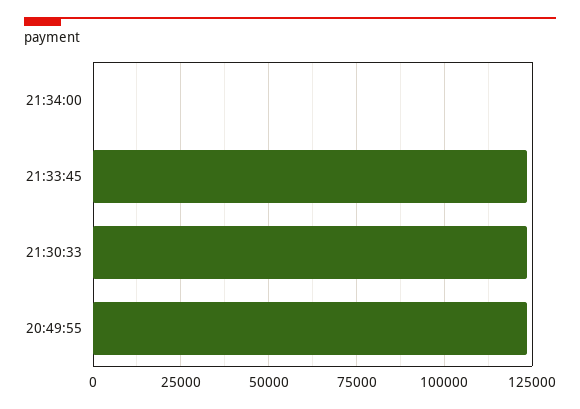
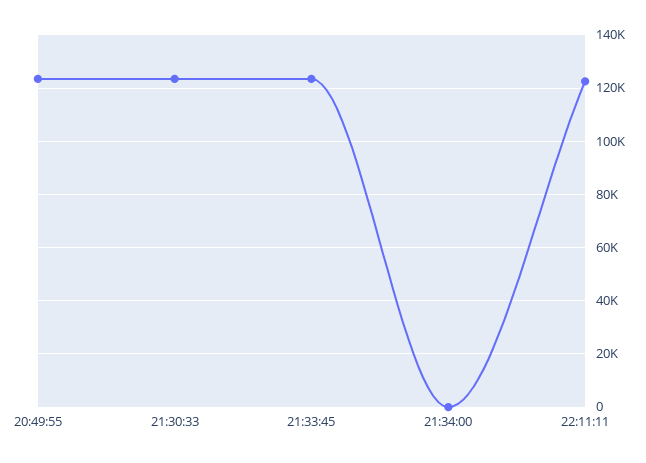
22:11:11: none -> 122500

